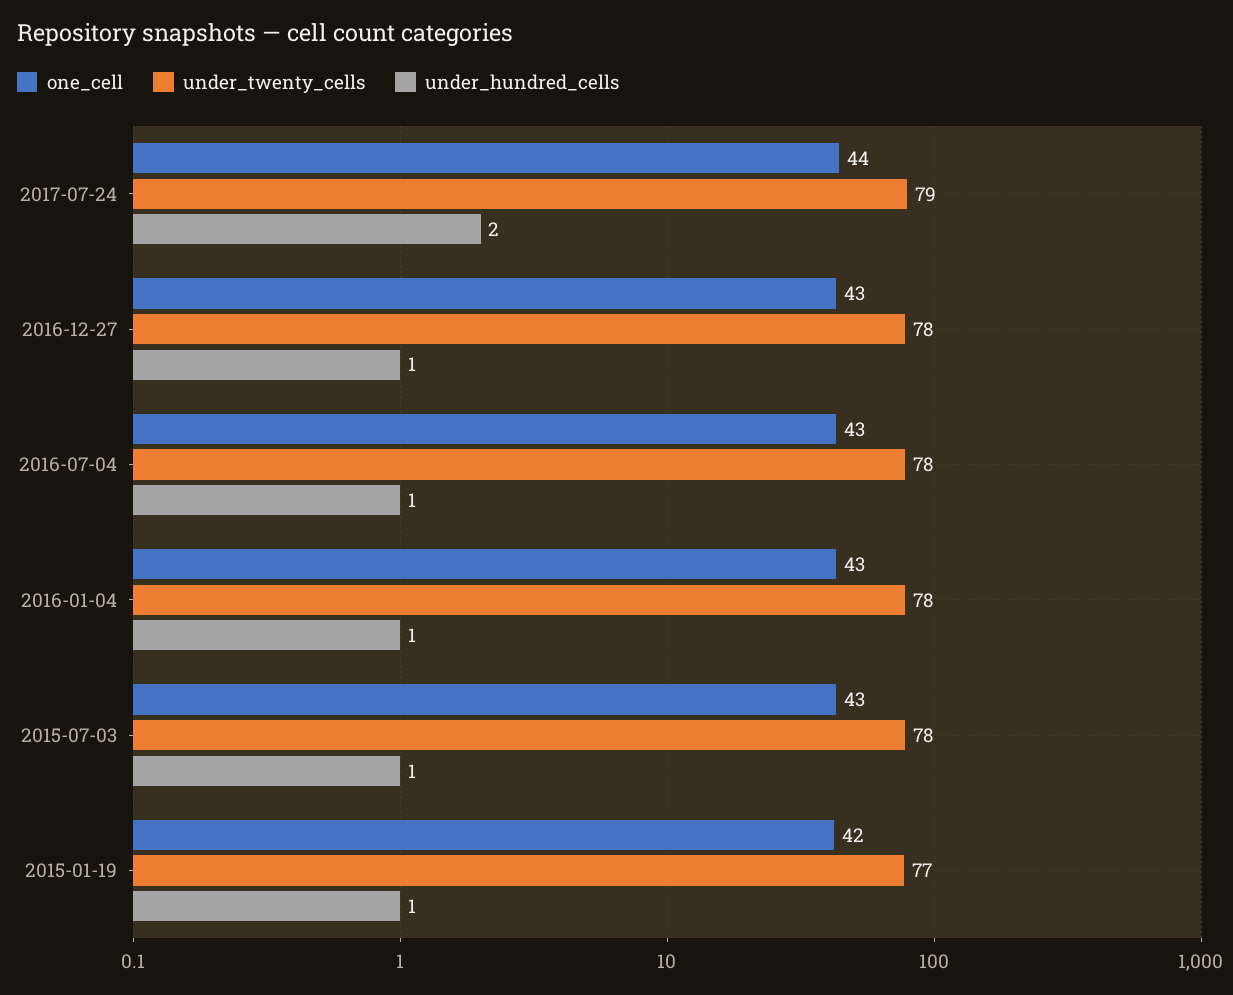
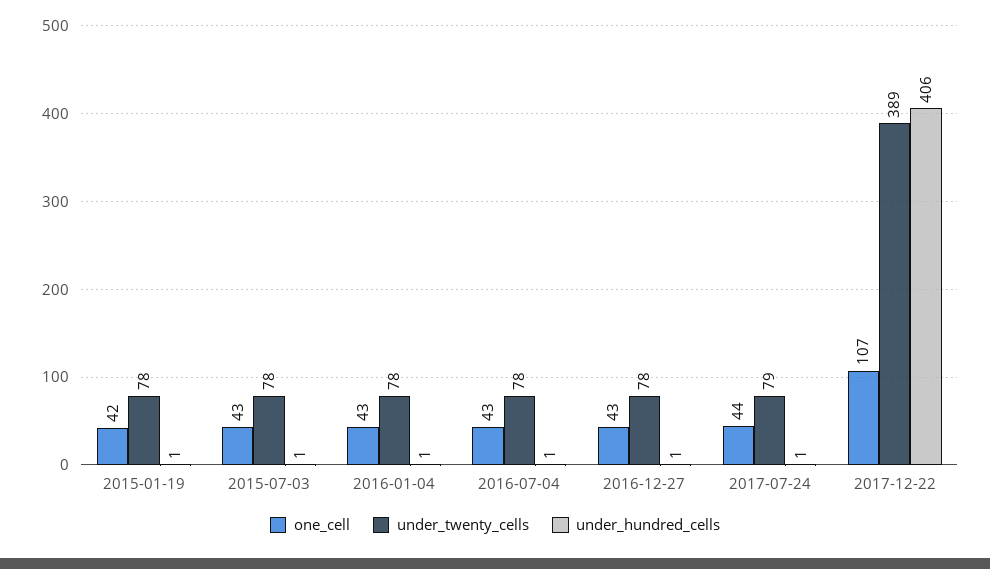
under_hundred_cells, 2017-07-24: 2 -> 1
under_twenty_cells, 2015-01-19: 77 -> 78
one_cell, 2017-12-22: none -> 107
under_twenty_cells, 2017-12-22: none -> 389
under_hundred_cells, 2017-12-22: none -> 406

